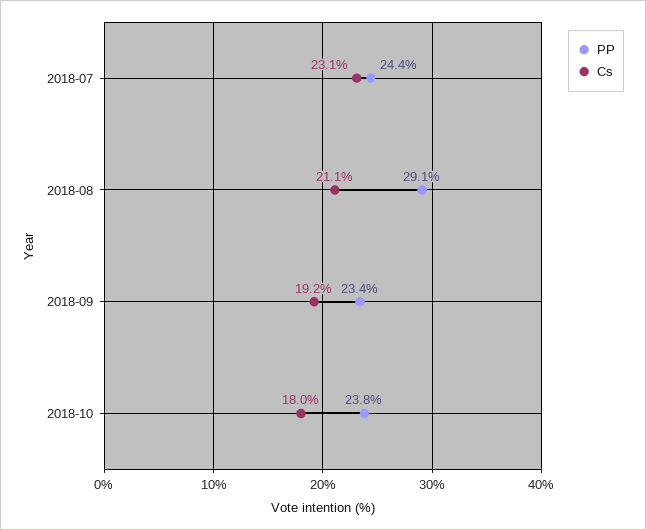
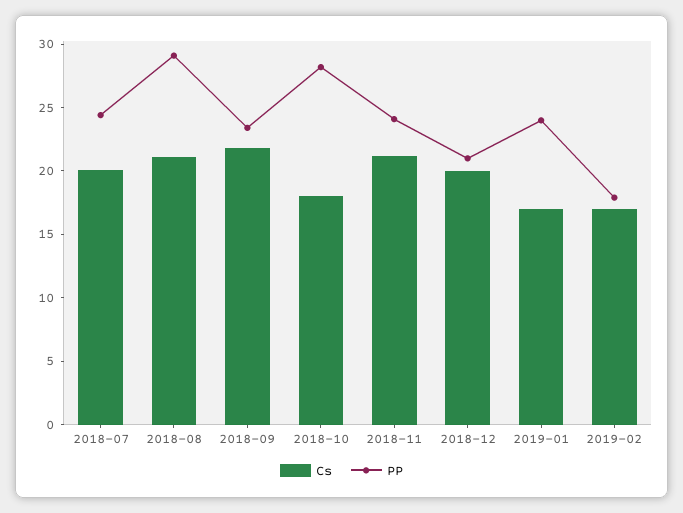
Cs, 2018-07: 23.1 -> 20
Cs, 2018-09: 19.2 -> 22
PP, 2018-10: 23.8 -> 28
Cs, 2018-11: none -> 21
PP, 2018-11: none -> 24
Cs, 2018-12: none -> 20
PP, 2018-12: none -> 21
Cs, 2019-01: none -> 17
PP, 2019-01: none -> 24
Cs, 2019-02: none -> 17
PP, 2019-02: none -> 18

